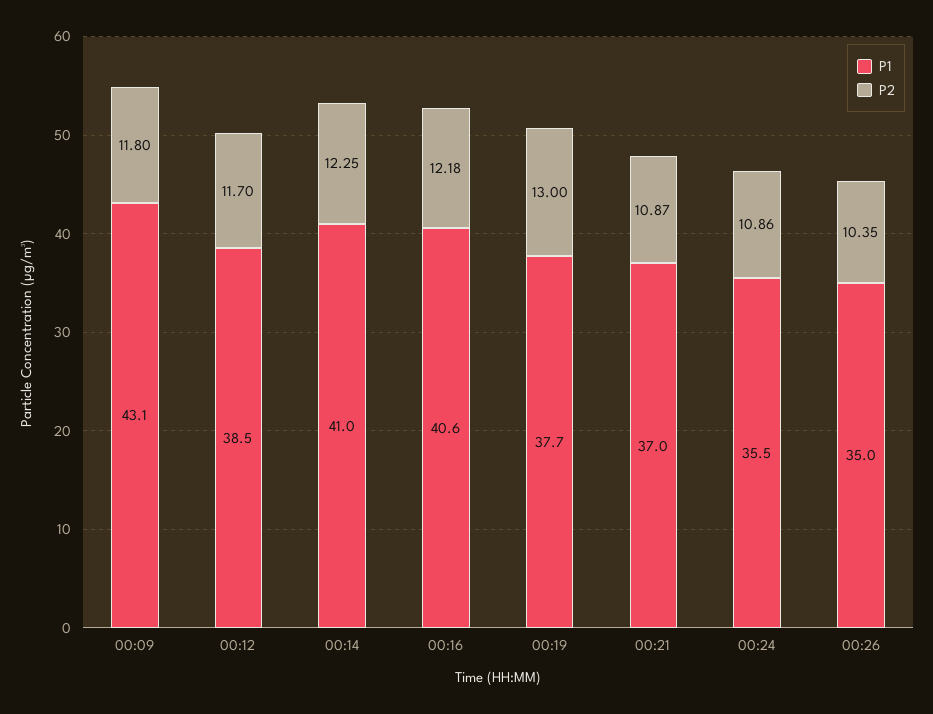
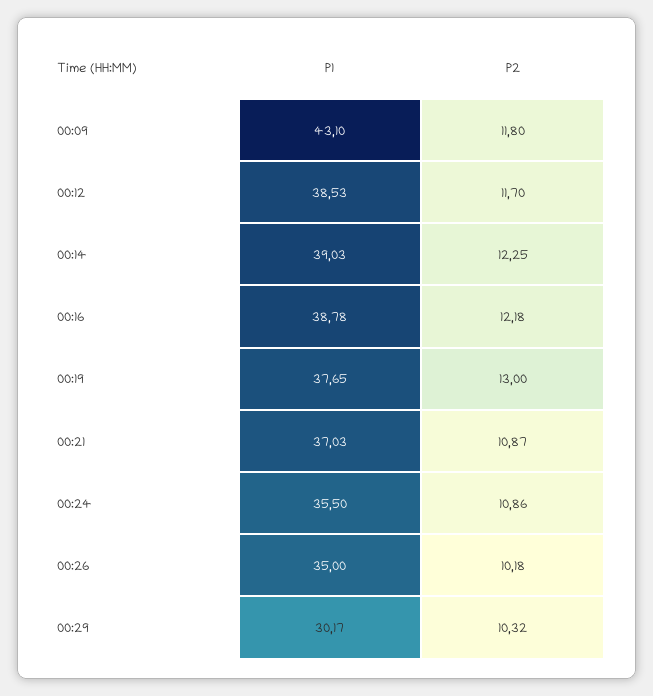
P1, 00:14: 41 -> 39.03
P1, 00:16: 40.6 -> 38.78
P2, 00:26: 10.35 -> 10.18
P1, 00:29: none -> 30.17
P2, 00:29: none -> 10.32

